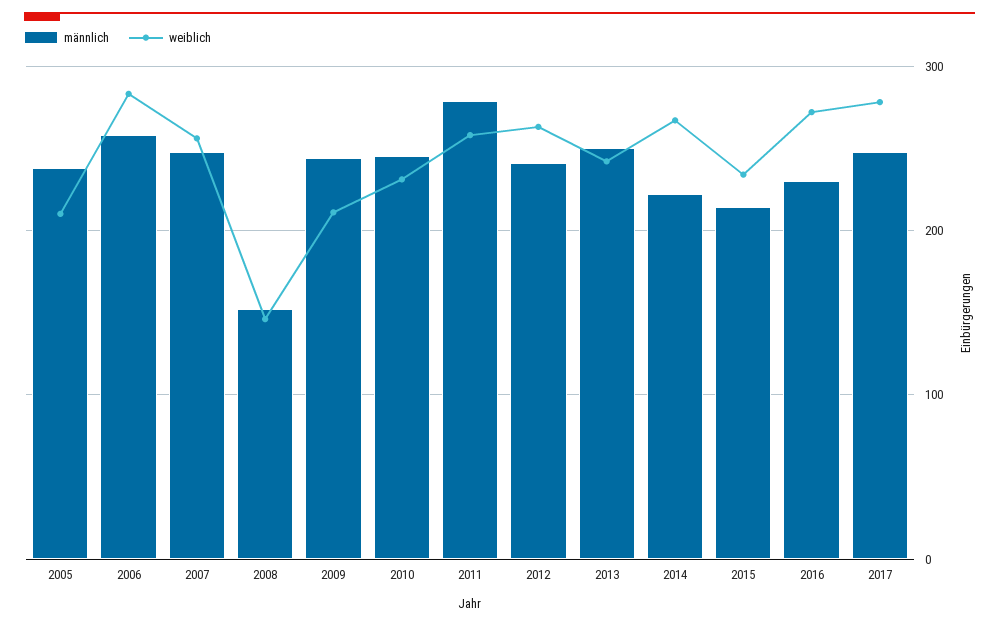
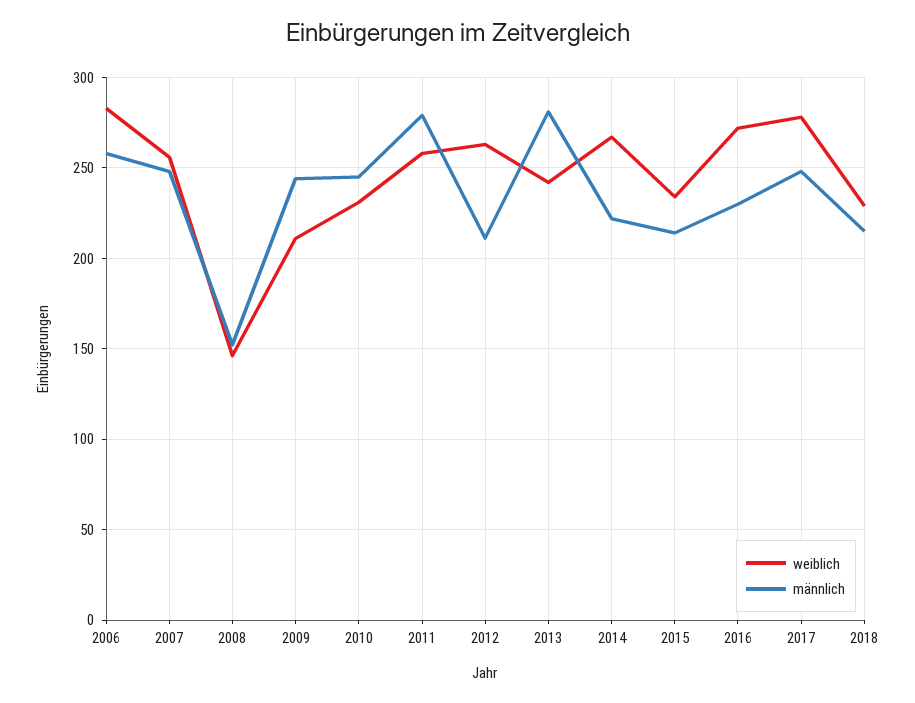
männlich, 2005: 240 -> none
weiblich, 2005: 210 -> none
männlich, 2012: 240 -> 210
männlich, 2013: 250 -> 280
weiblich, 2018: none -> 230
männlich, 2018: none -> 215

